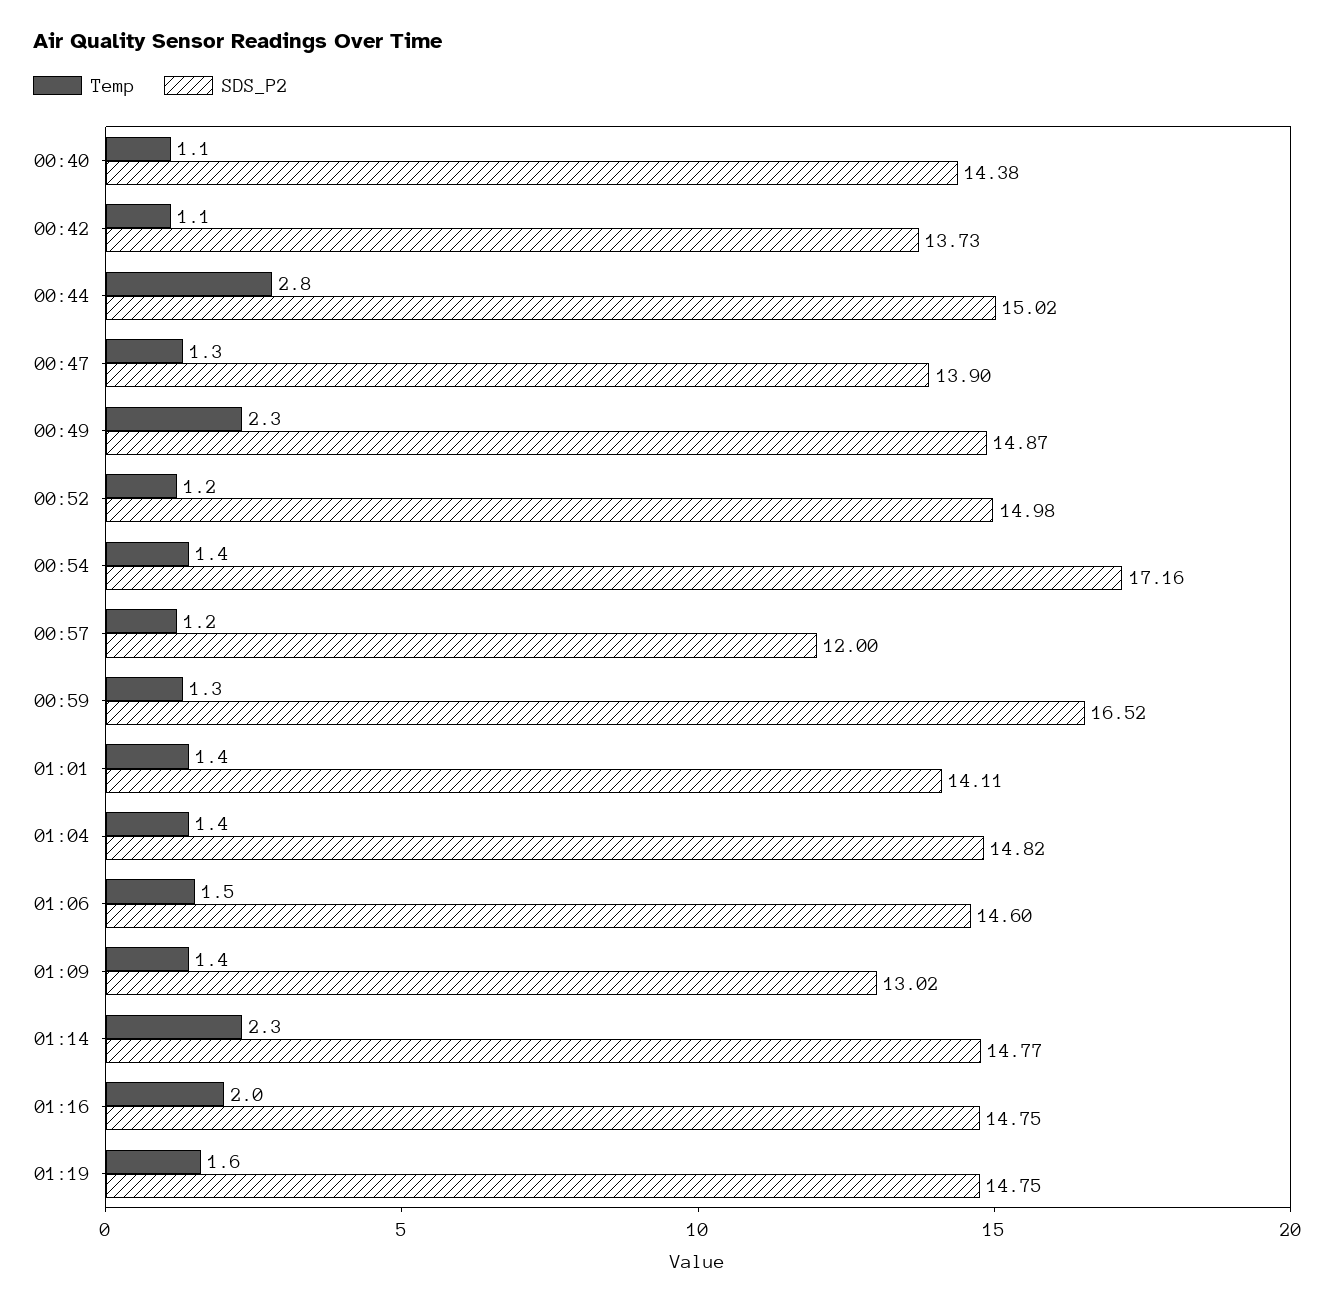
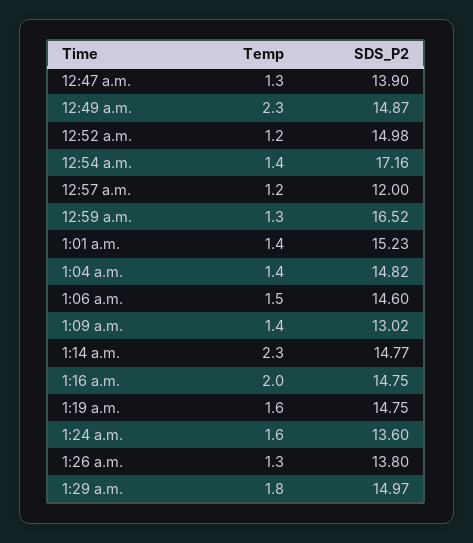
Temp, 00:40: 1.1 -> none
SDS_P2, 00:40: 14.38 -> none
Temp, 00:42: 1.1 -> none
SDS_P2, 00:42: 13.73 -> none
Temp, 00:44: 2.8 -> none
SDS_P2, 00:44: 15.02 -> none
SDS_P2, 01:01: 14.11 -> 15.23
Temp, 1:24 a.m.: none -> 1.6
SDS_P2, 1:24 a.m.: none -> 13.6
Temp, 1:26 a.m.: none -> 1.3
SDS_P2, 1:26 a.m.: none -> 13.8
Temp, 1:29 a.m.: none -> 1.8
SDS_P2, 1:29 a.m.: none -> 14.97

